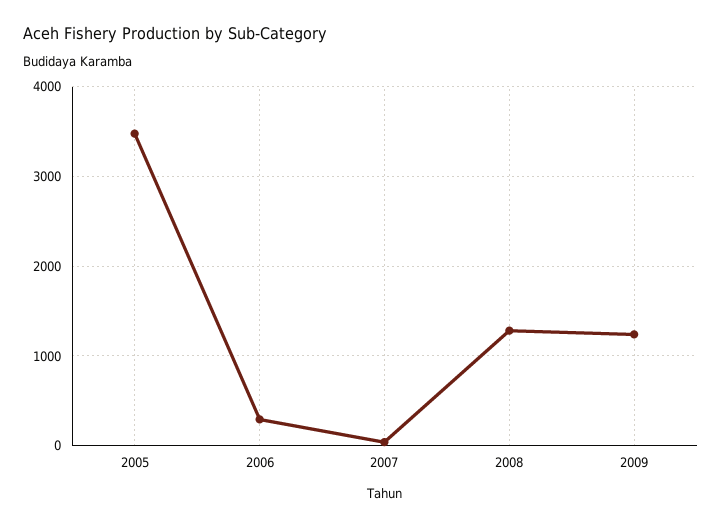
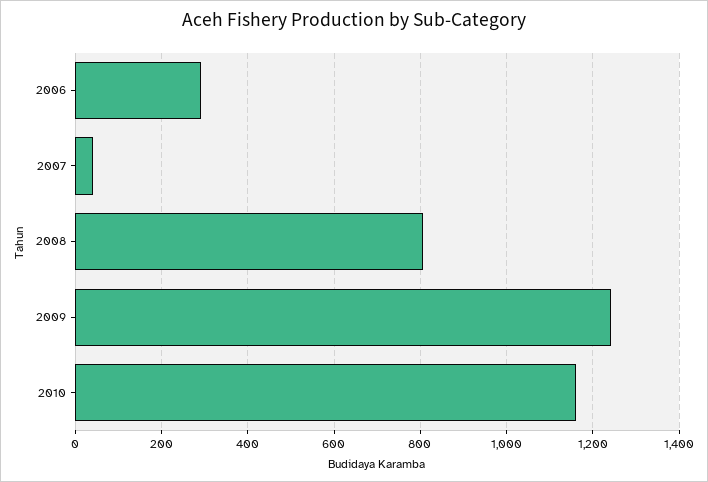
2005: 3500 -> none
2008: 1300 -> 800
2010: none -> 1160

